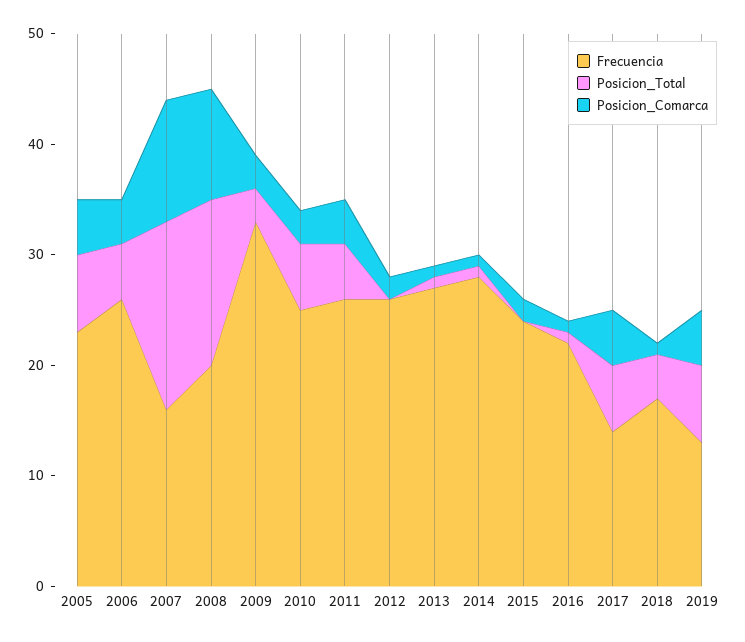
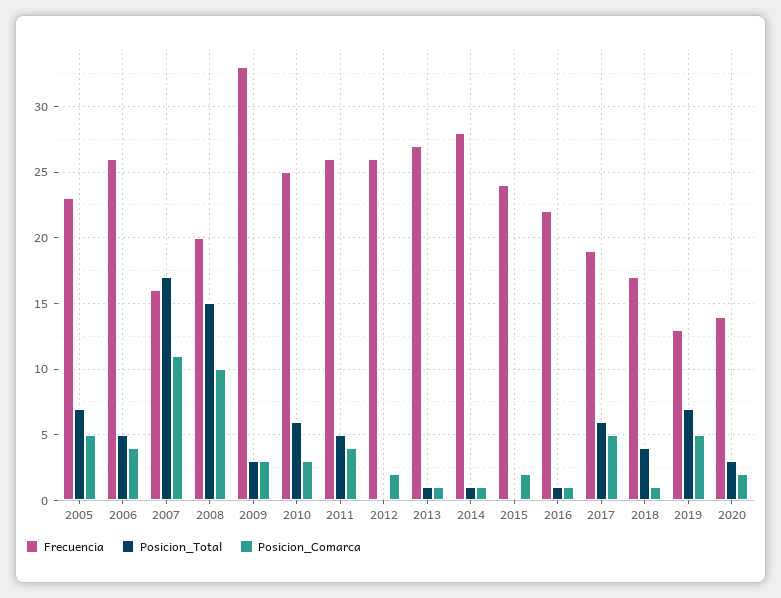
Frecuencia, 2017: 14 -> 19
Frecuencia, 2020: none -> 14
Posicion_Total, 2020: none -> 3
Posicion_Comarca, 2020: none -> 2

